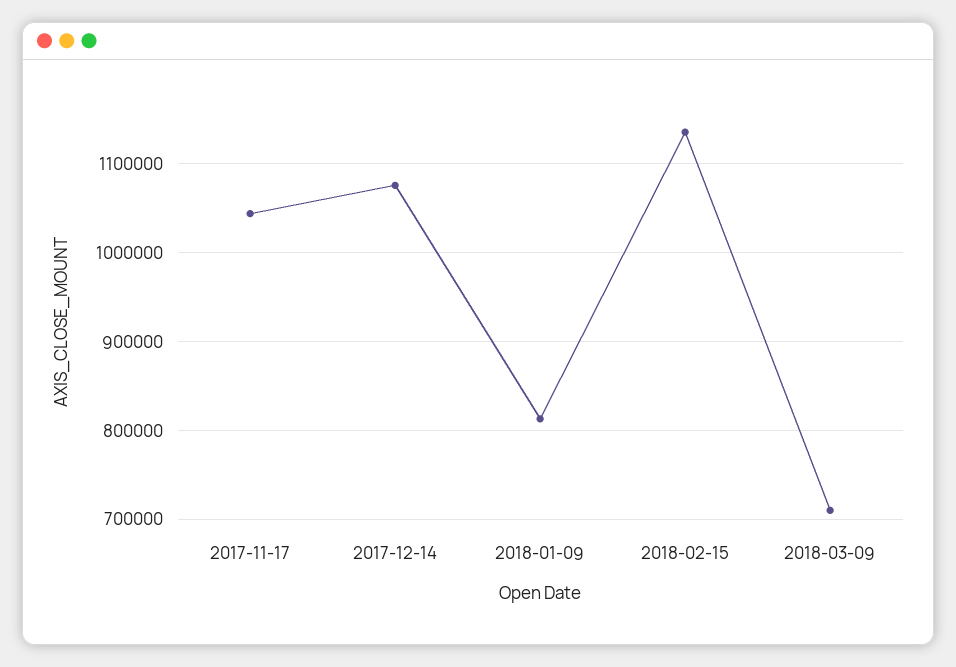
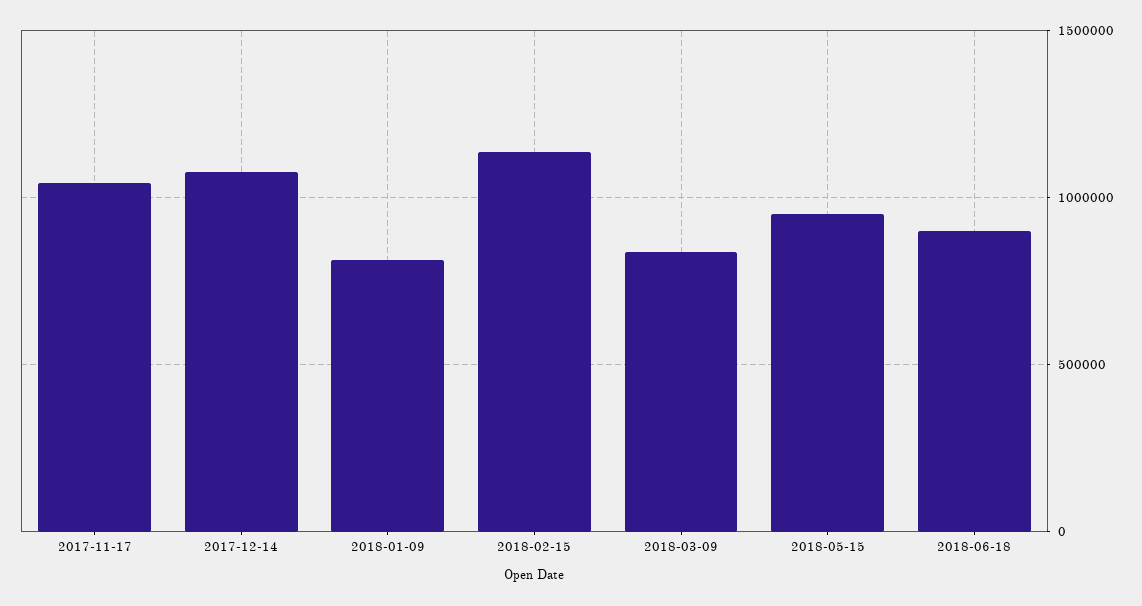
2018-03-09: 710000 -> 850000
2018-05-15: none -> 950000
2018-06-18: none -> 900000

